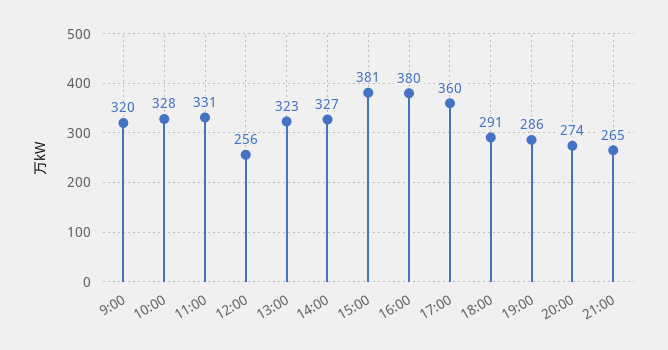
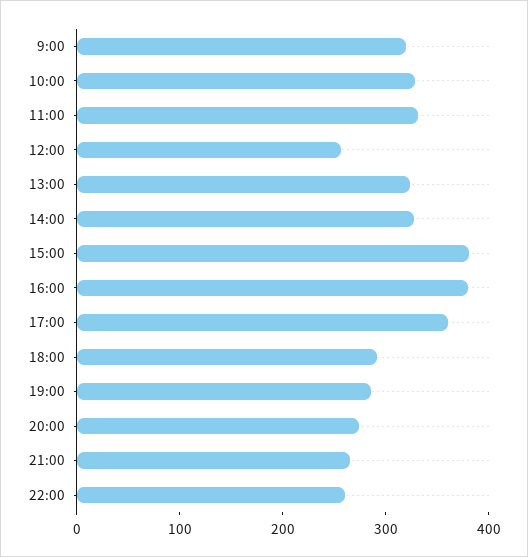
22:00: none -> 260

